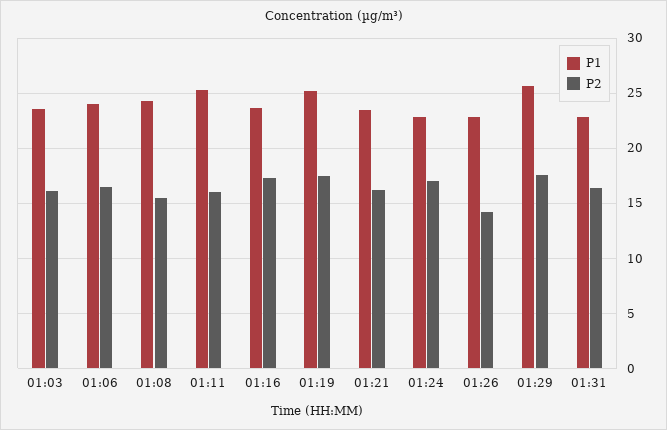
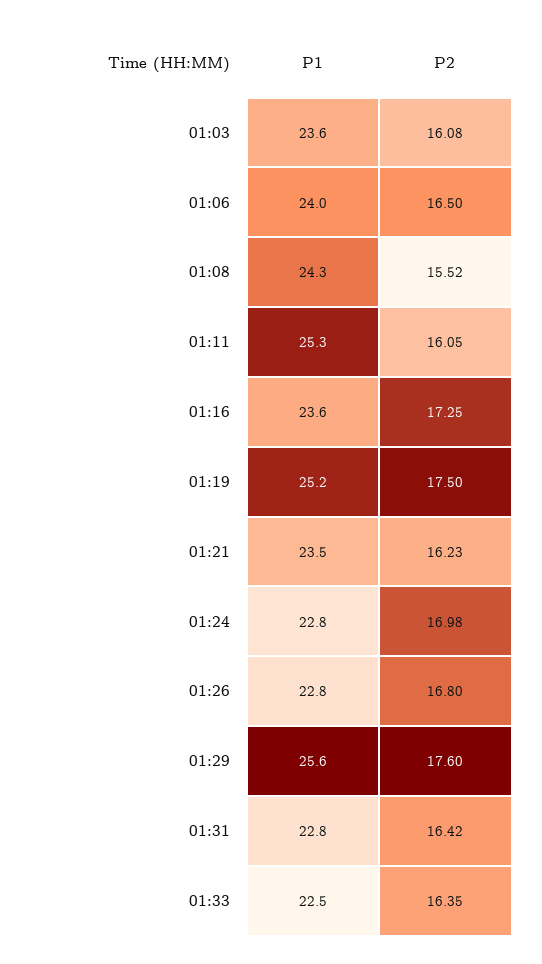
P2, 01:26: 14 -> 16.8
P1, 01:33: none -> 22.5
P2, 01:33: none -> 16.35

